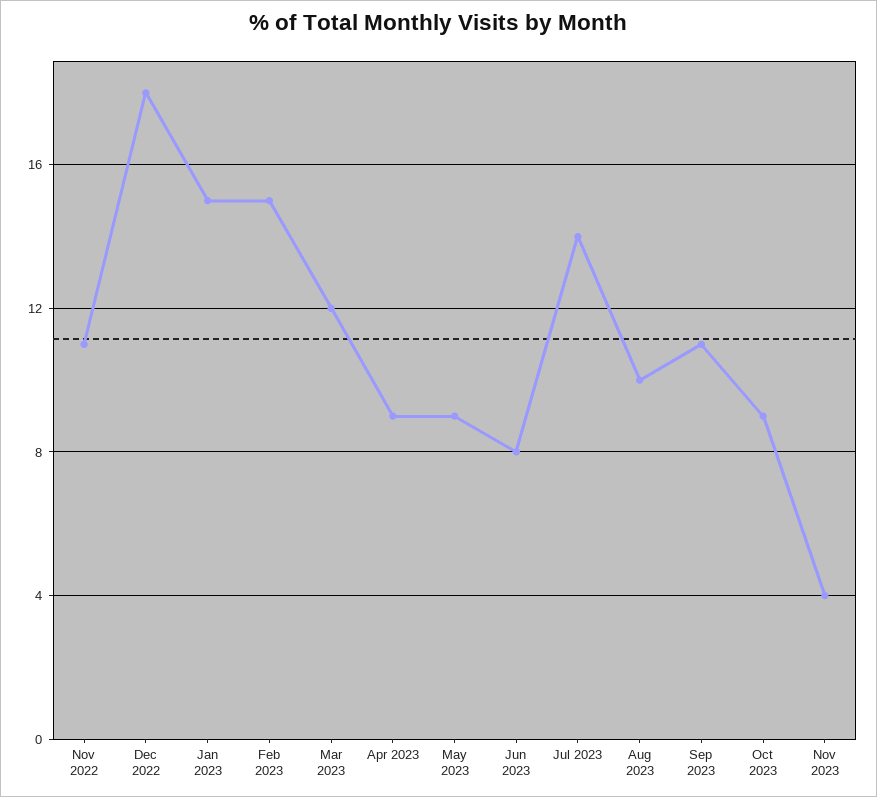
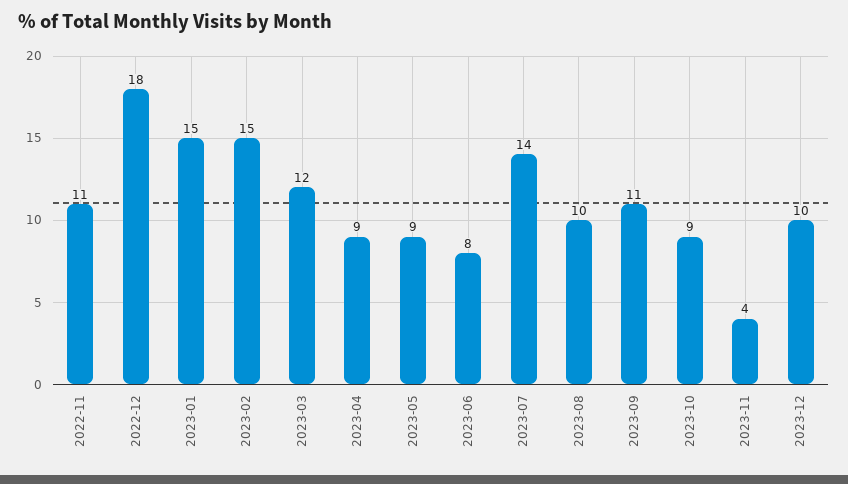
2023-12: none -> 10

